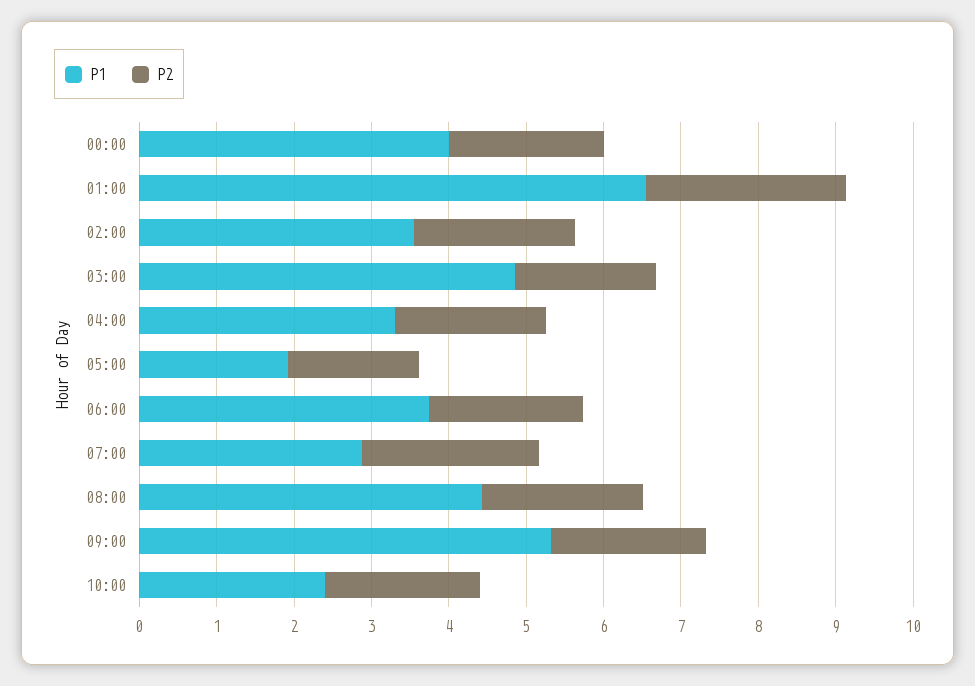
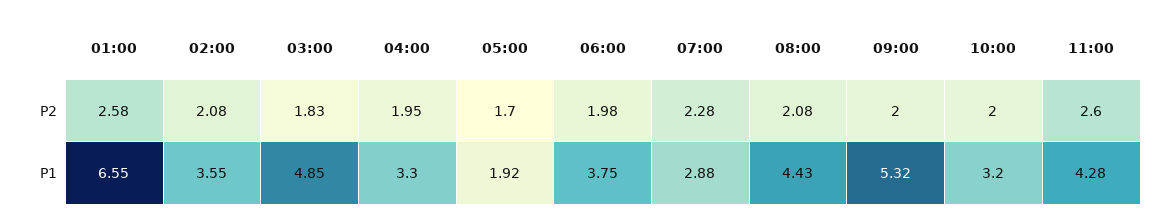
P1, 00:00: 4 -> none
P2, 00:00: 2 -> none
P1, 10:00: 2.4 -> 3.2
P2, 11:00: none -> 2.6
P1, 11:00: none -> 4.28

